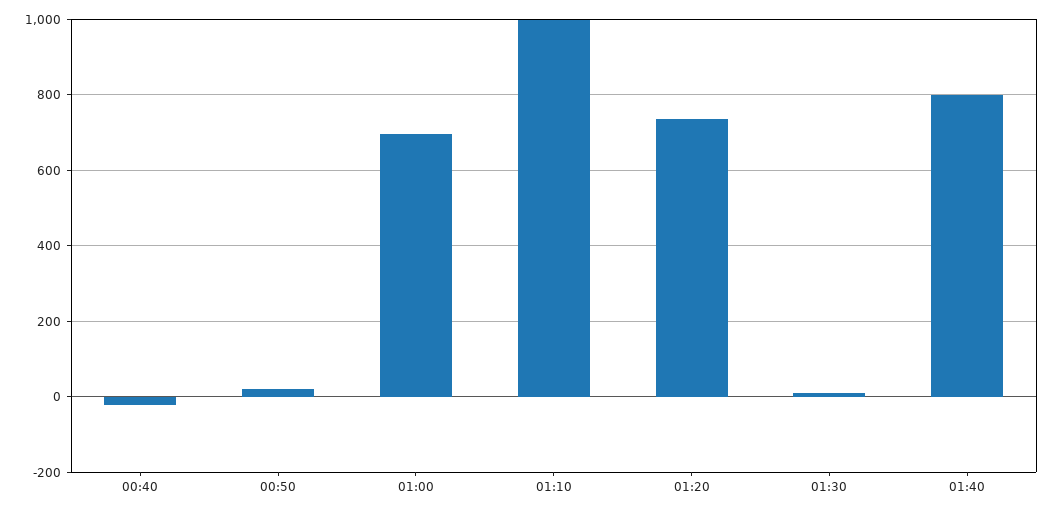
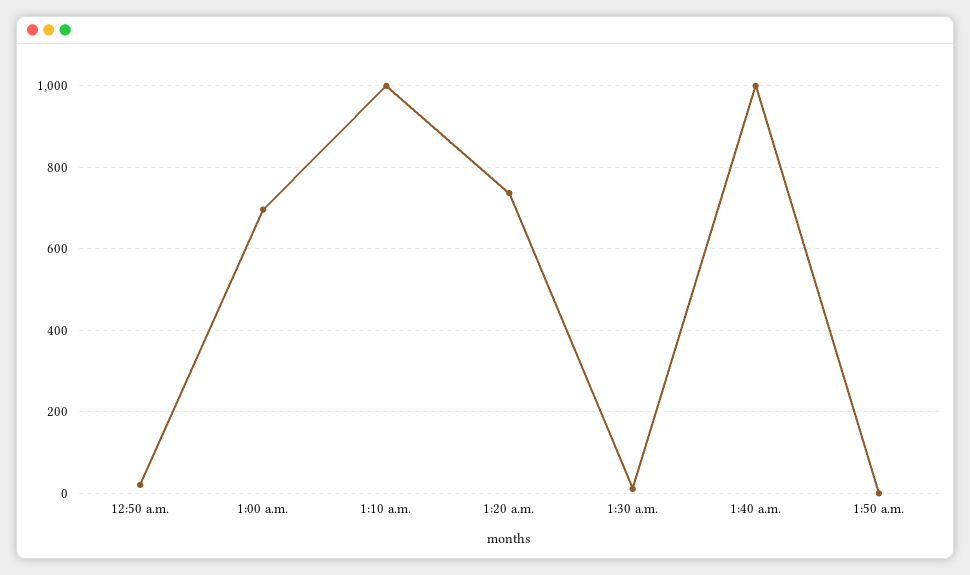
00:40: -20 -> none
01:40: 800 -> 1000
1:50 a.m.: none -> 0

